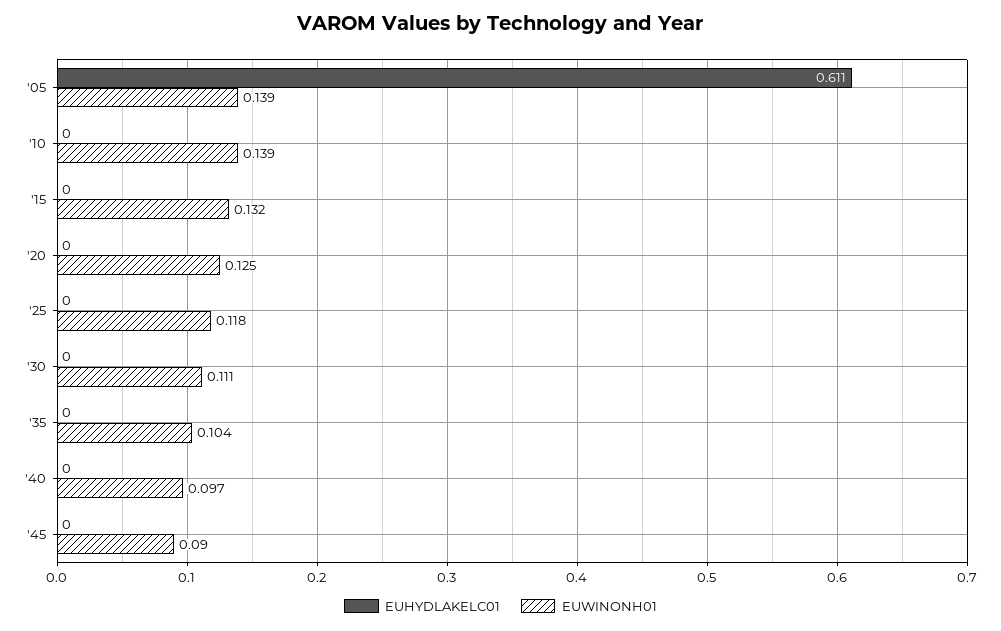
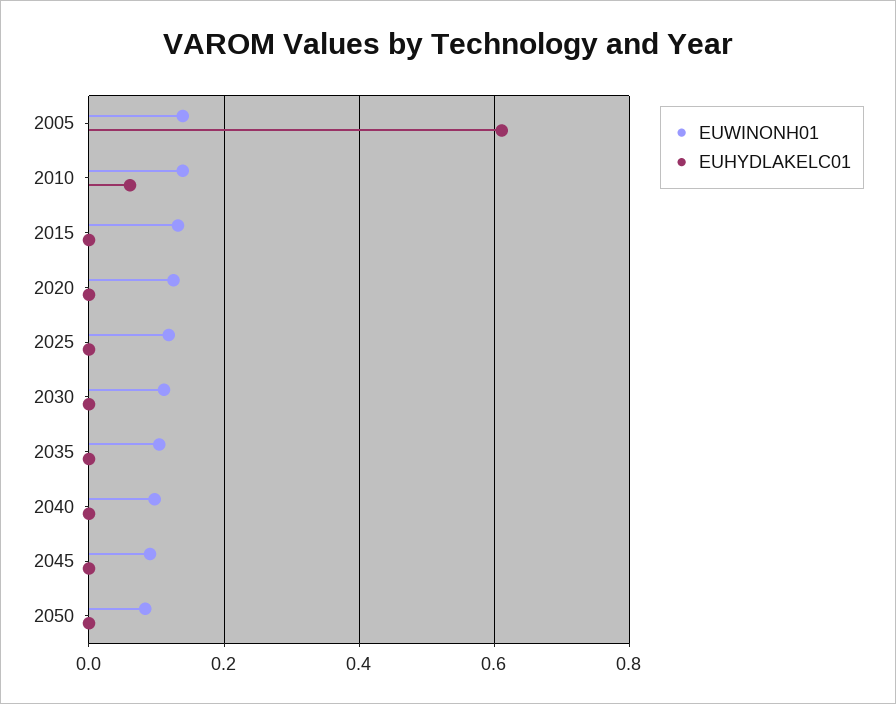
EUHYDLAKELC01, '10: 0 -> 0.06
EUWINONH01, 2050: none -> 0.08
EUHYDLAKELC01, 2050: none -> 0

